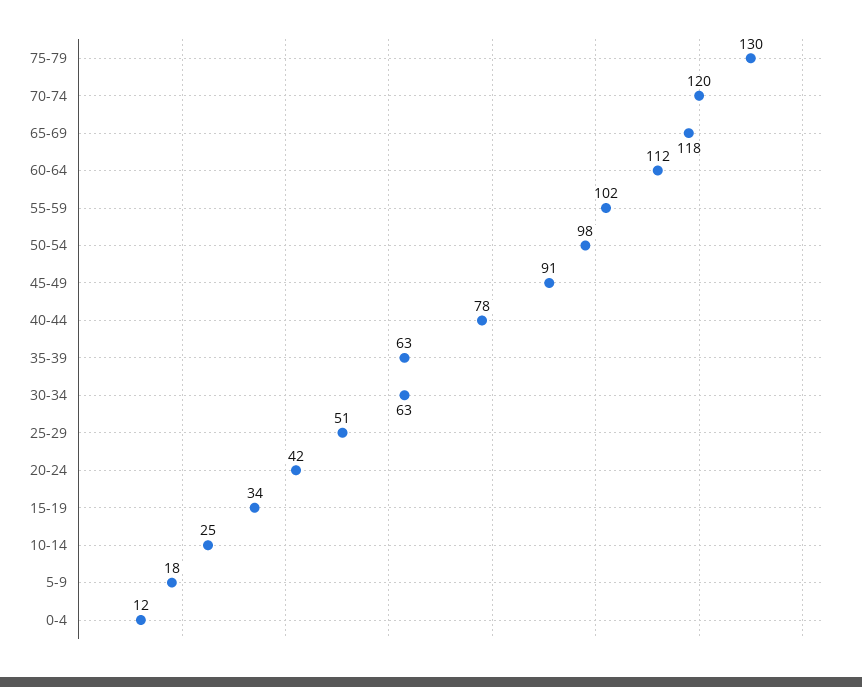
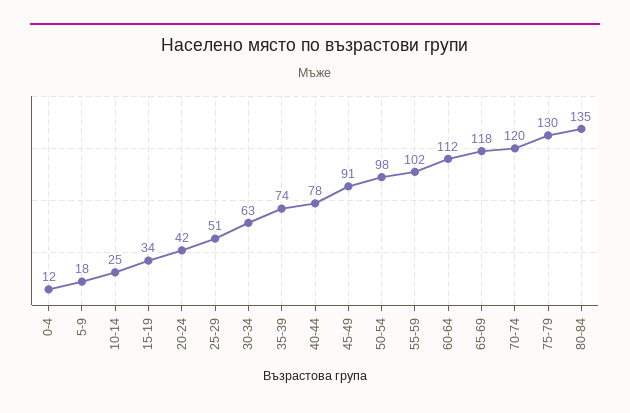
35-39: 63 -> 74
80-84: none -> 135

